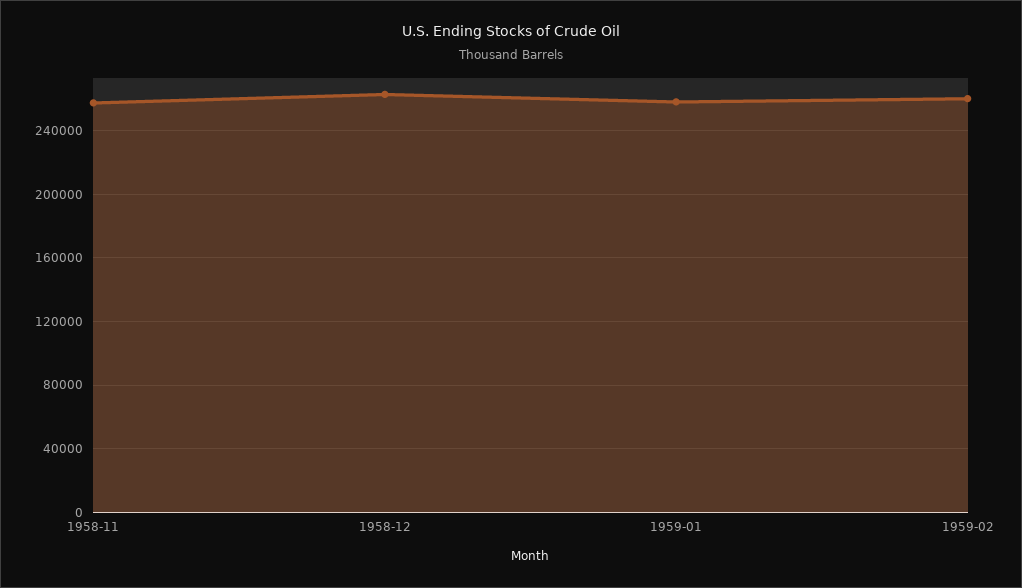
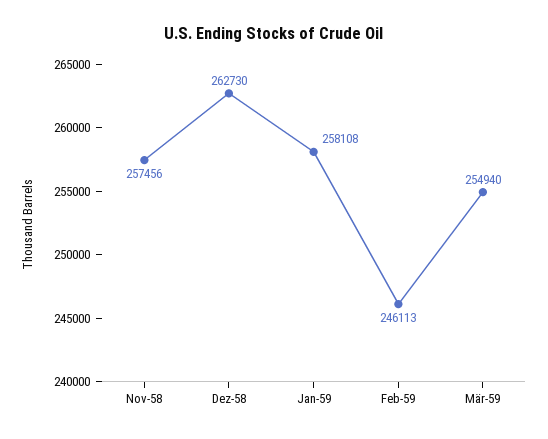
1959-02: 260000 -> 246113
Mär-59: none -> 254940

